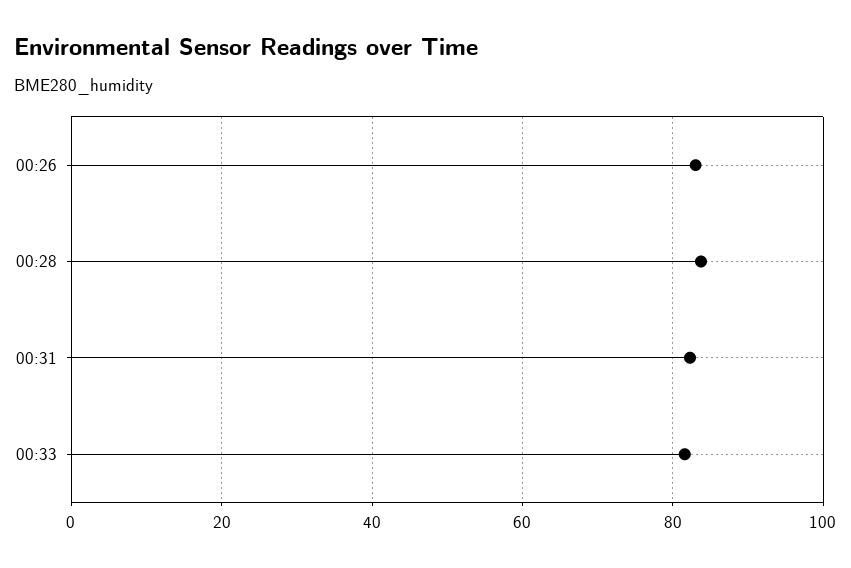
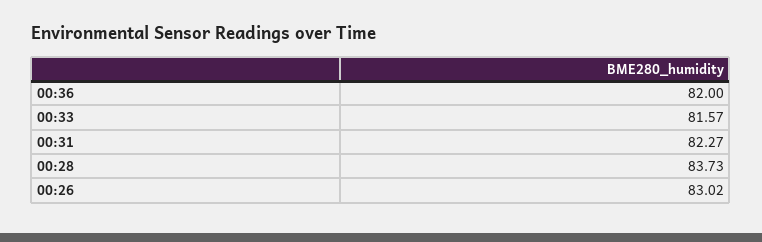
00:36: none -> 82

